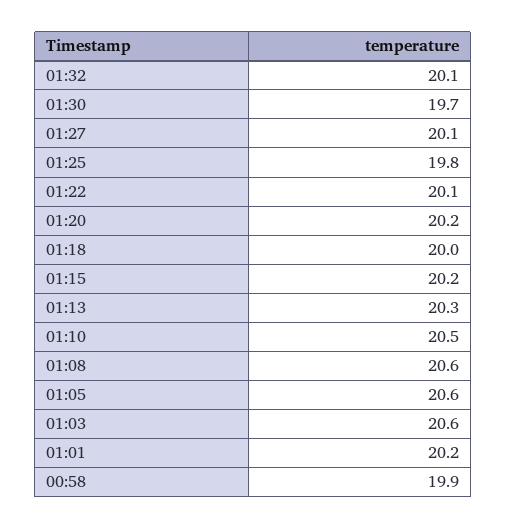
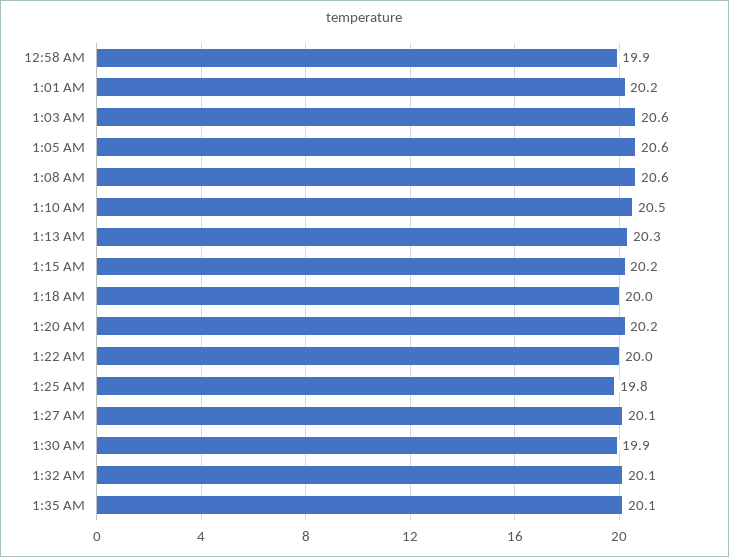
01:30: 19.7 -> 19.9
01:22: 20.1 -> 20
1:35 AM: none -> 20.1

